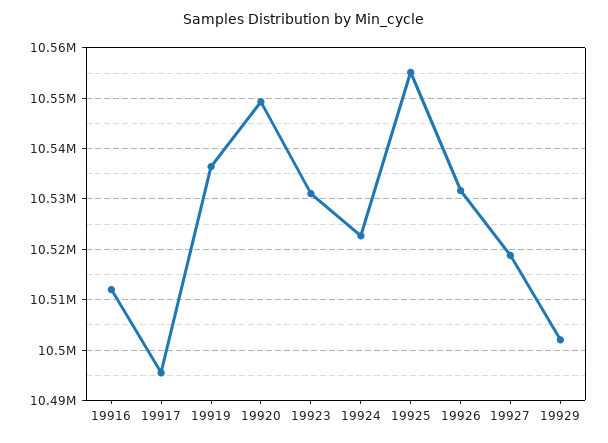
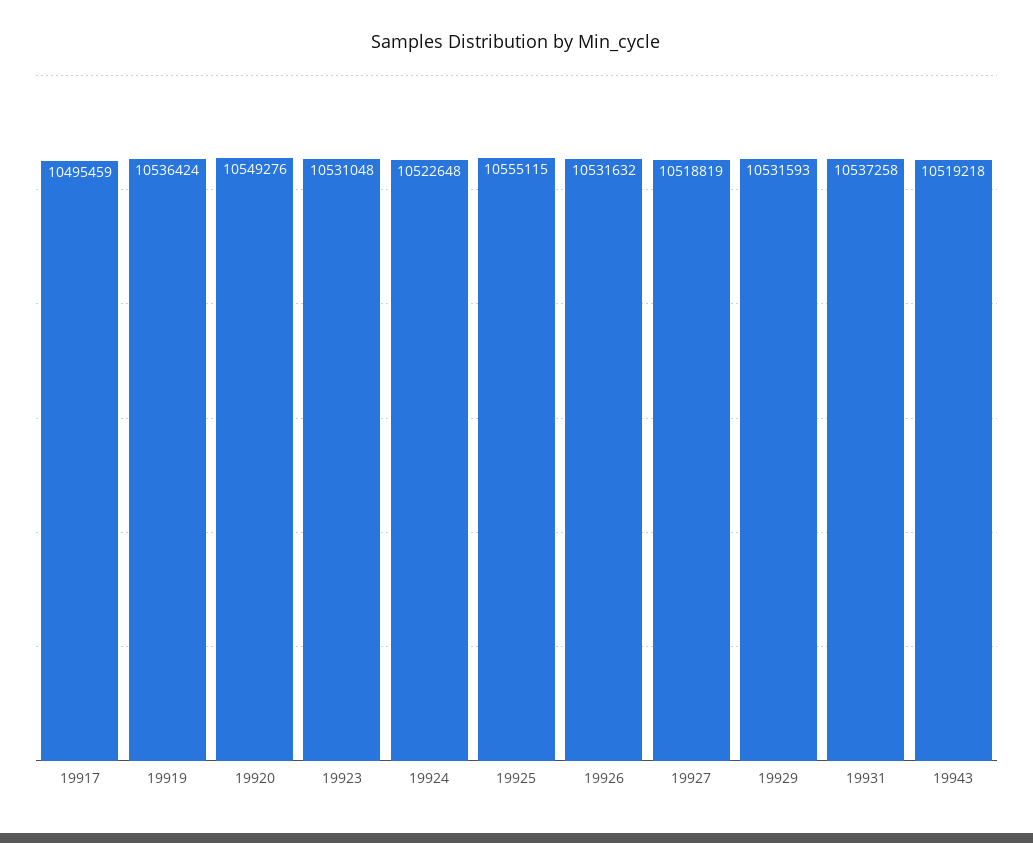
19916: 10512000 -> none
19929: 10502000 -> 10531593
19931: none -> 10537258
19943: none -> 10519218

